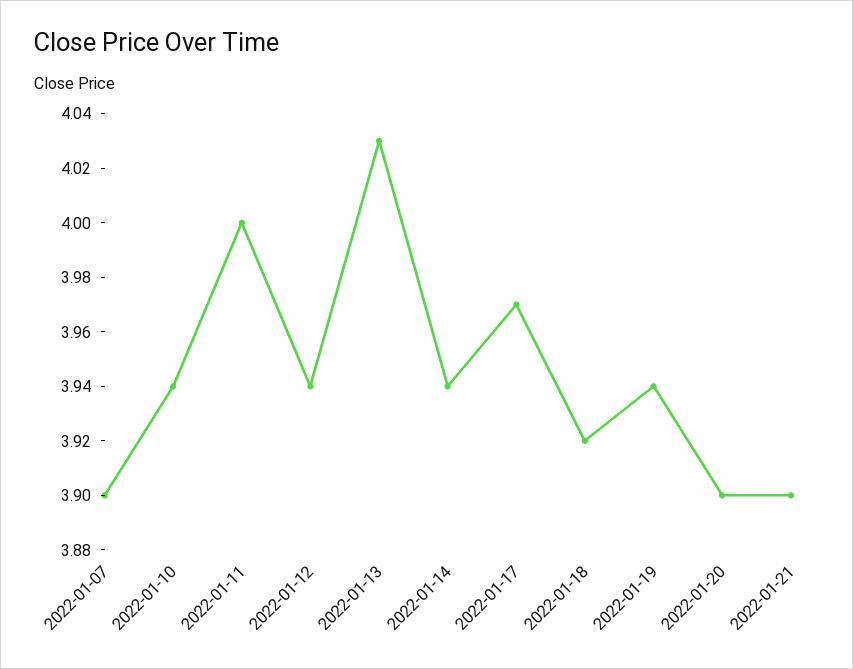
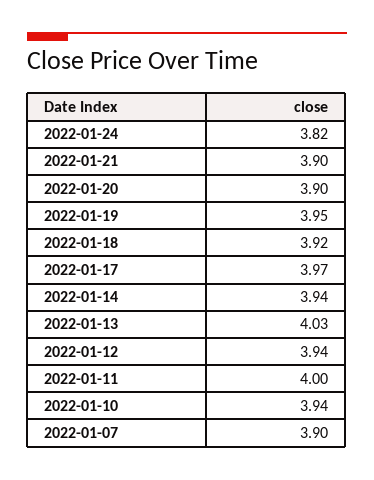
2022-01-19: 3.94 -> 3.95
2022-01-24: none -> 3.82

